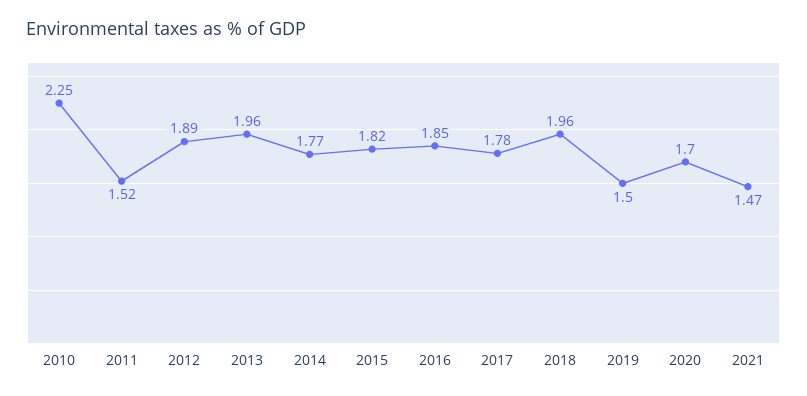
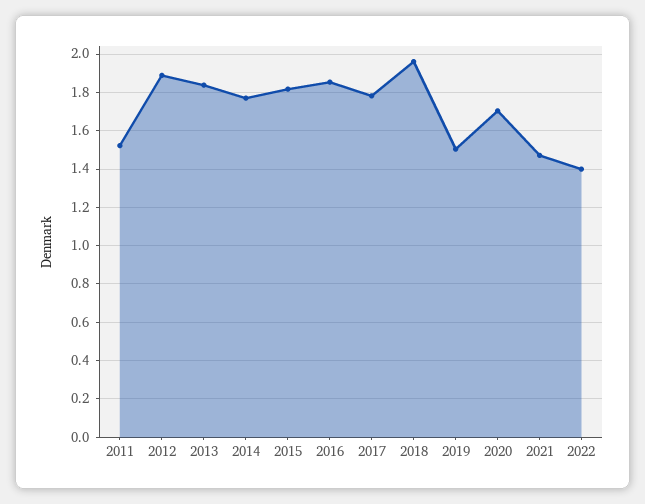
2010: 2.25 -> none
2013: 1.96 -> 1.85
2022: none -> 1.4

